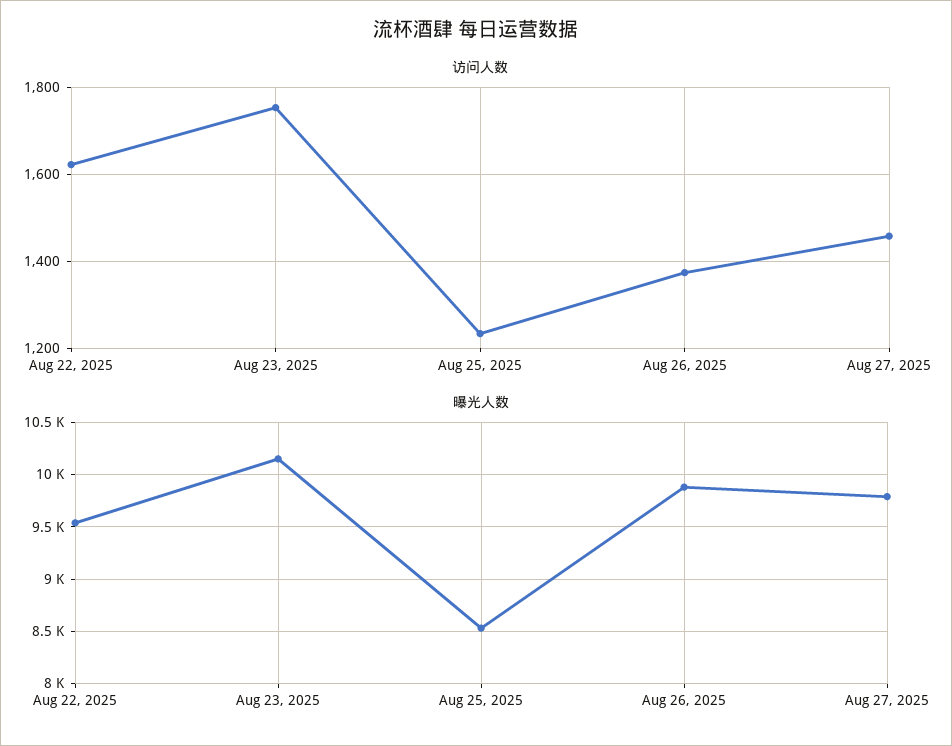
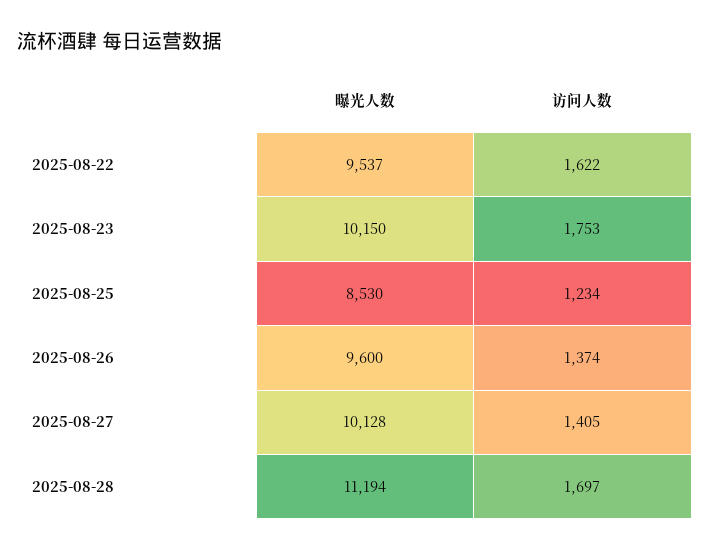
访问人数, Aug 27, 2025: 1460 -> 1405
曝光人数, Aug 26, 2025: 9900 -> 9600
曝光人数, Aug 27, 2025: 9800 -> 10128
曝光人数, 2025-08-28: none -> 11194
访问人数, 2025-08-28: none -> 1697

